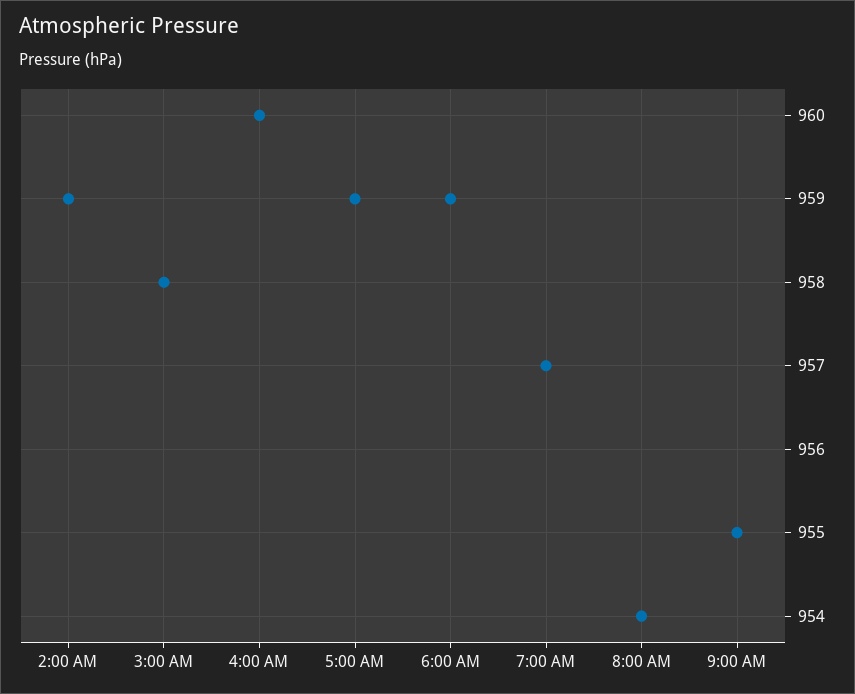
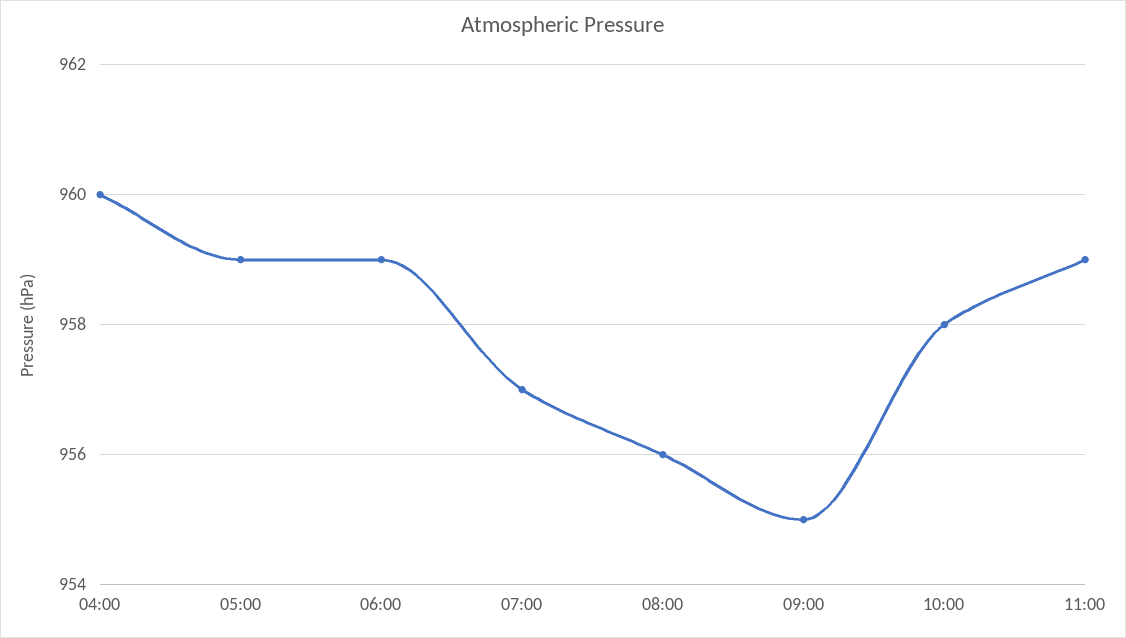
2:00 AM: 959 -> none
3:00 AM: 958 -> none
8:00 AM: 954 -> 956
10:00: none -> 958
11:00: none -> 959

